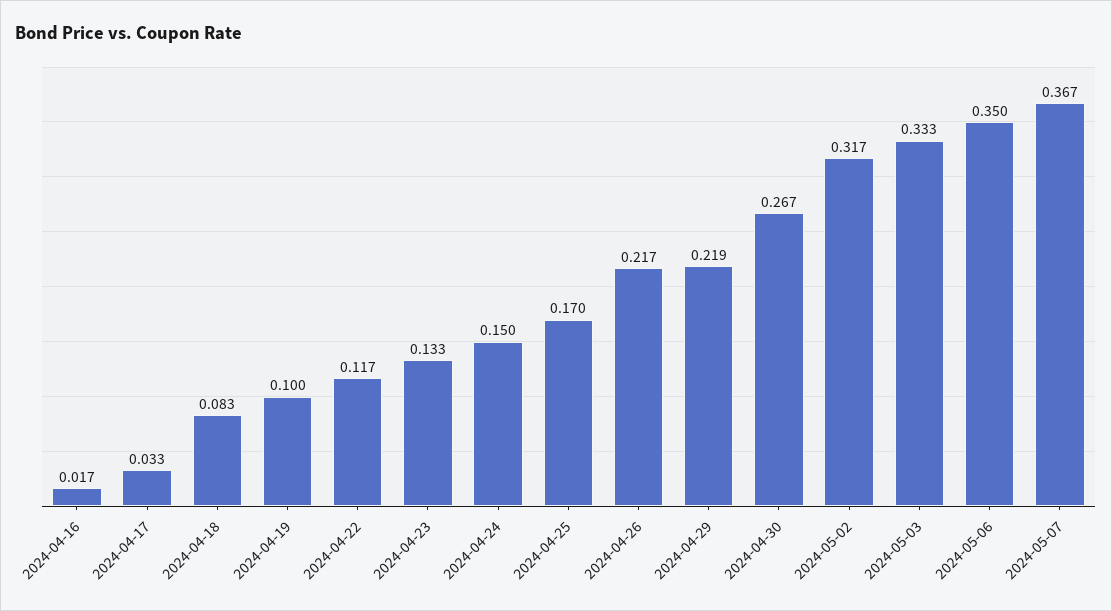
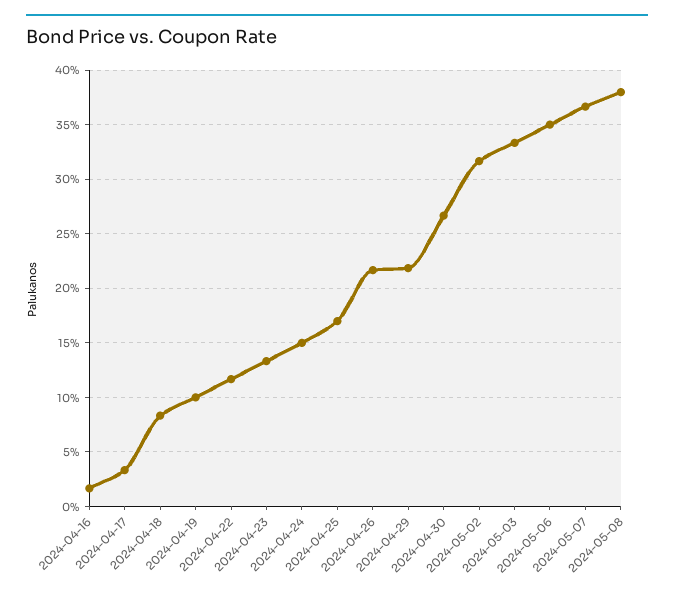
2024-05-08: none -> 0.38

